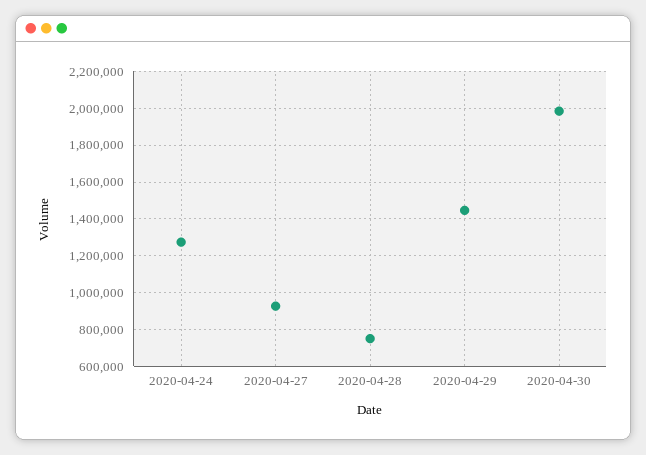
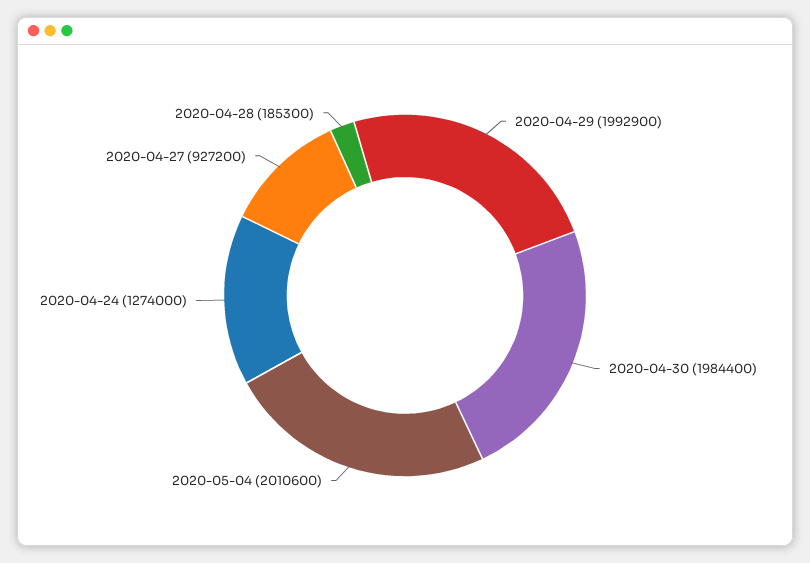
2020-04-28: 750000 -> 185300
2020-04-29: 1450000 -> 1992900
2020-05-04: none -> 2010600

